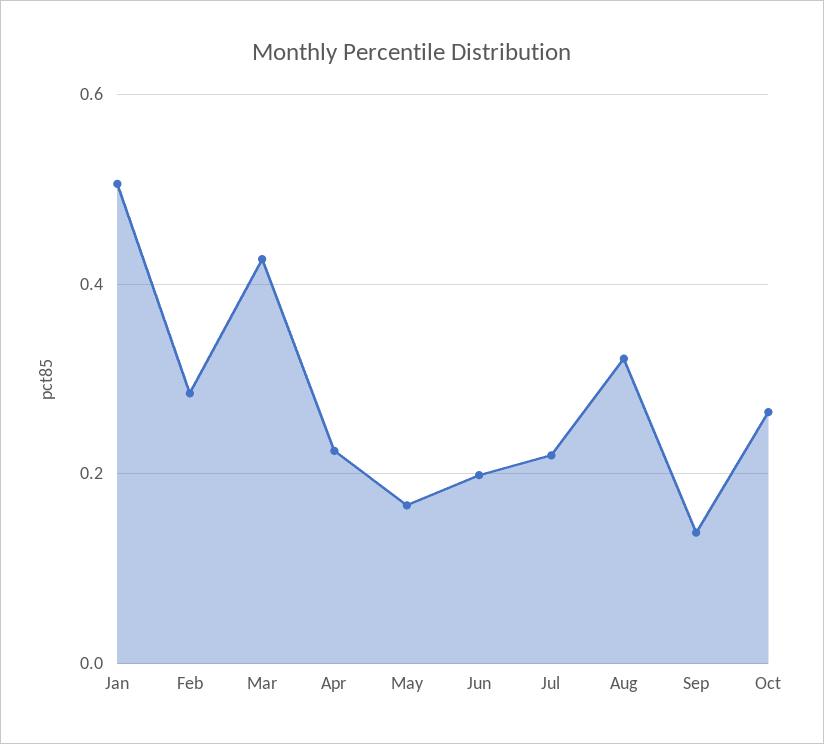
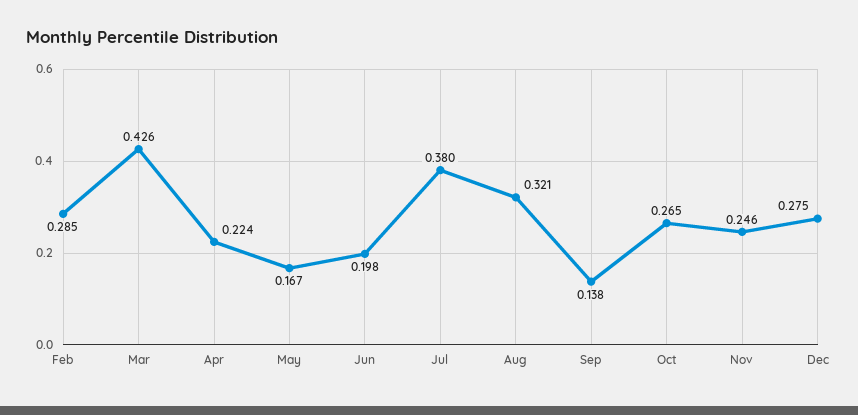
Jan: 0.5 -> none
Jul: 0.22 -> 0.38
Nov: none -> 0.246
Dec: none -> 0.275

